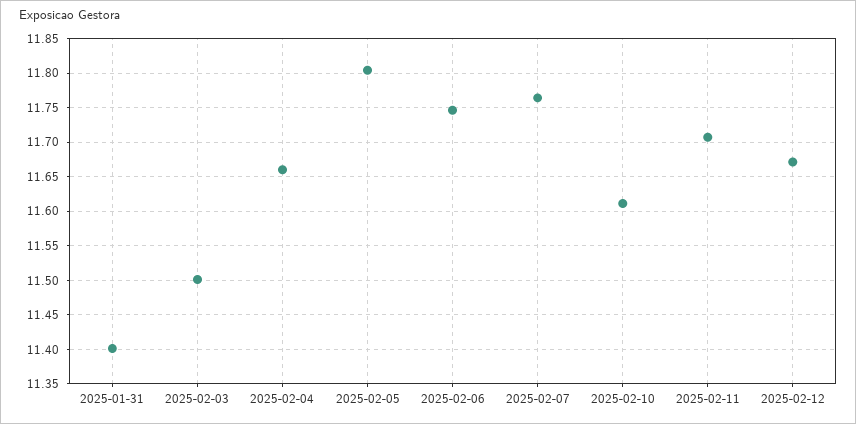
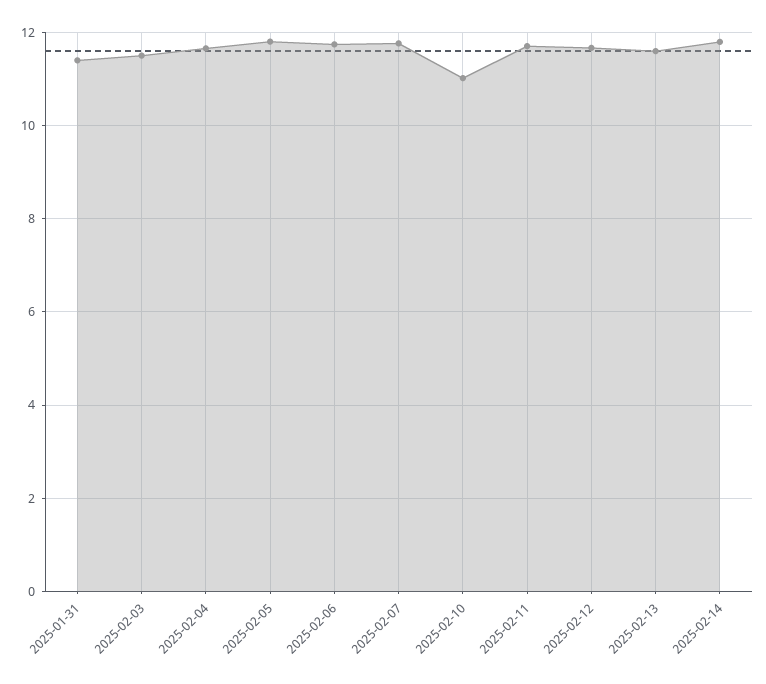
2025-02-10: 11.61 -> 11
2025-02-13: none -> 11.6
2025-02-14: none -> 11.8

